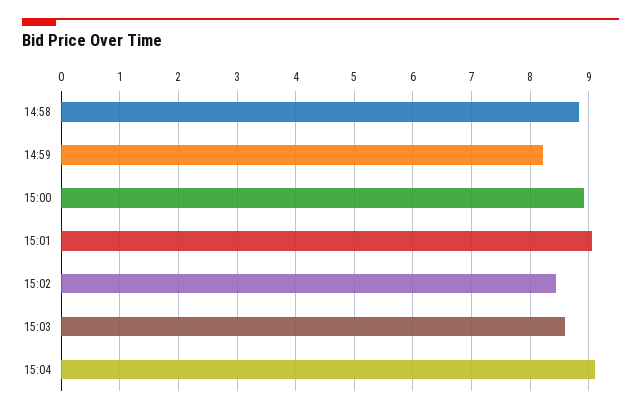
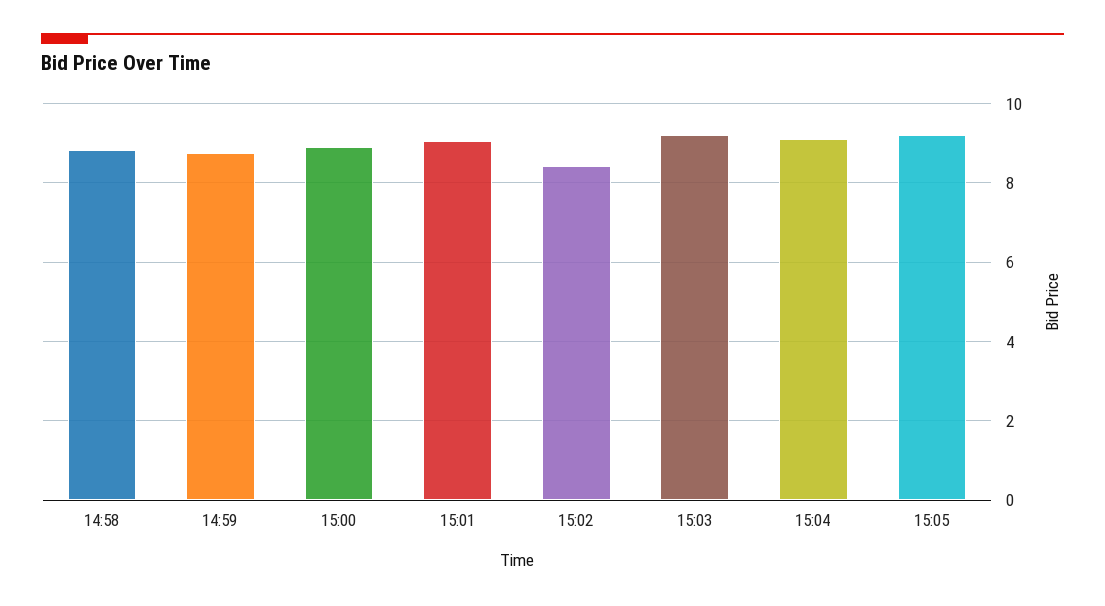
14:59: 8.2 -> 8.8
15:03: 8.6 -> 9.2
15:05: none -> 9.2

